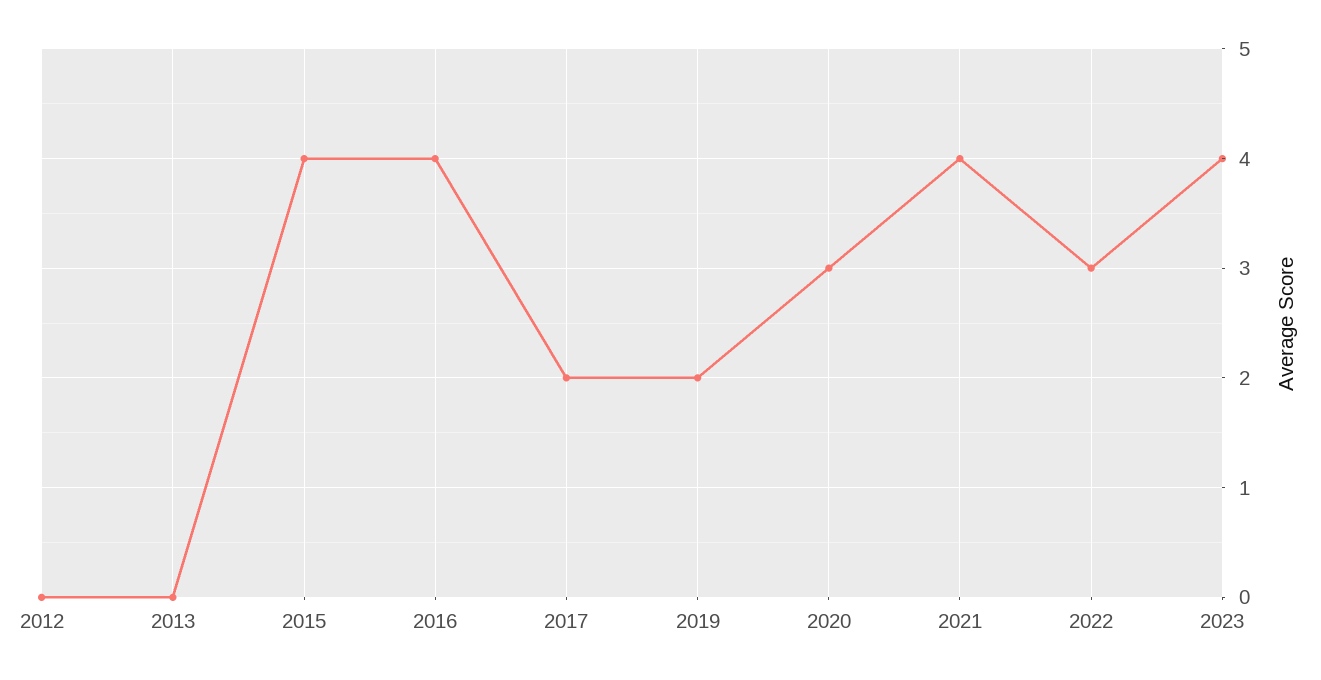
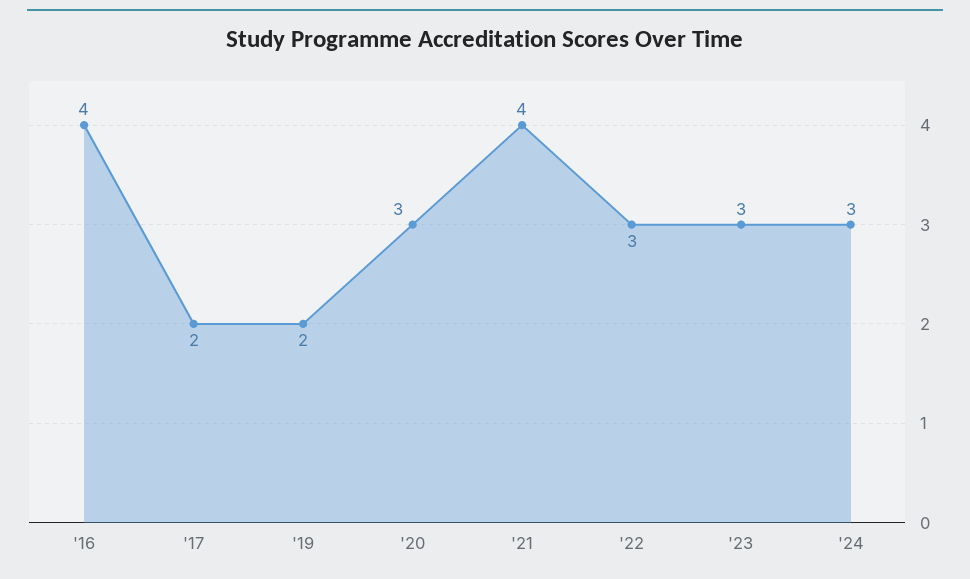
2012: 0 -> none
2013: 0 -> none
2015: 4 -> none
2023: 4 -> 3
'24: none -> 3

